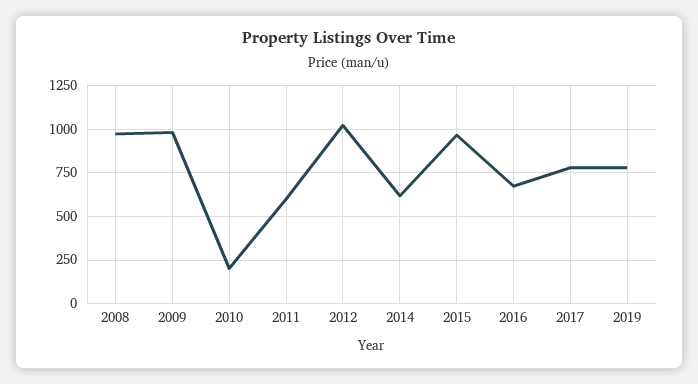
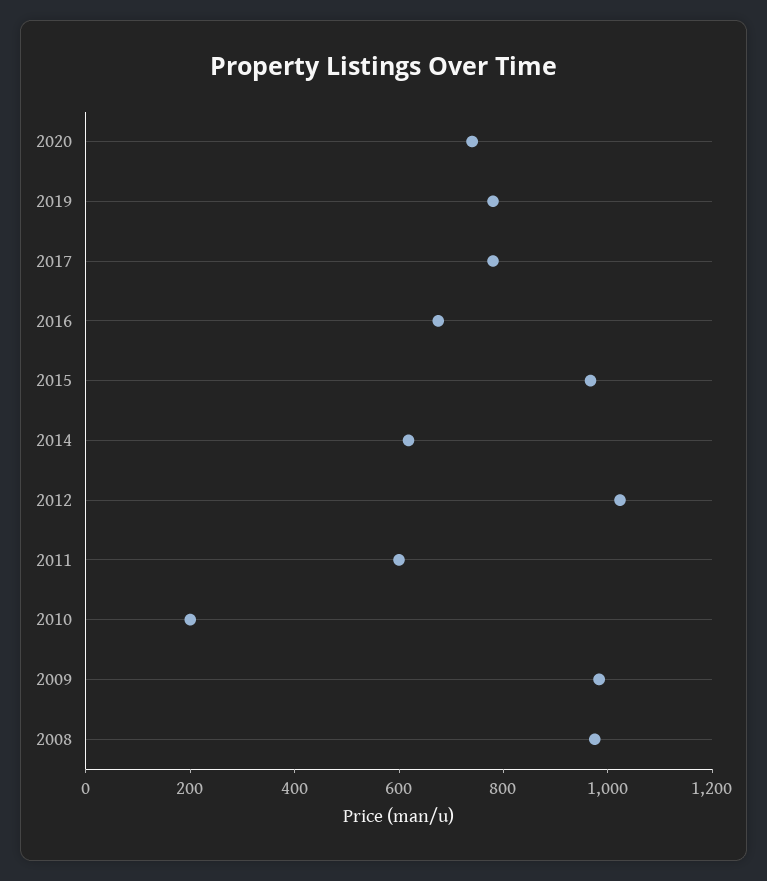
2020: none -> 750

